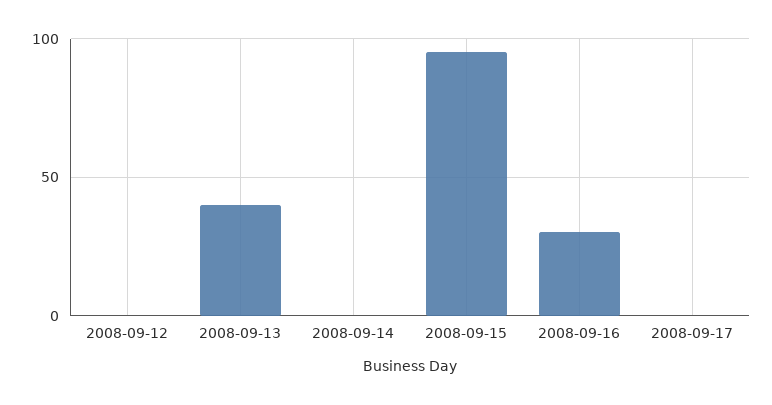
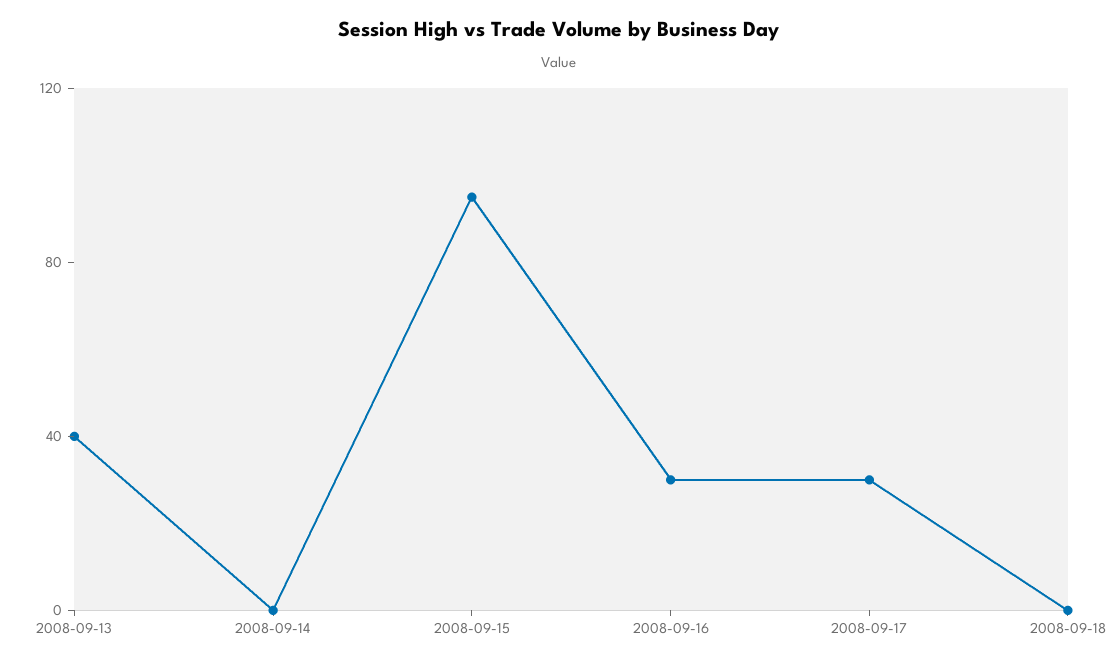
2008-09-12: 0 -> none
2008-09-17: 0 -> 30
2008-09-18: none -> 0

